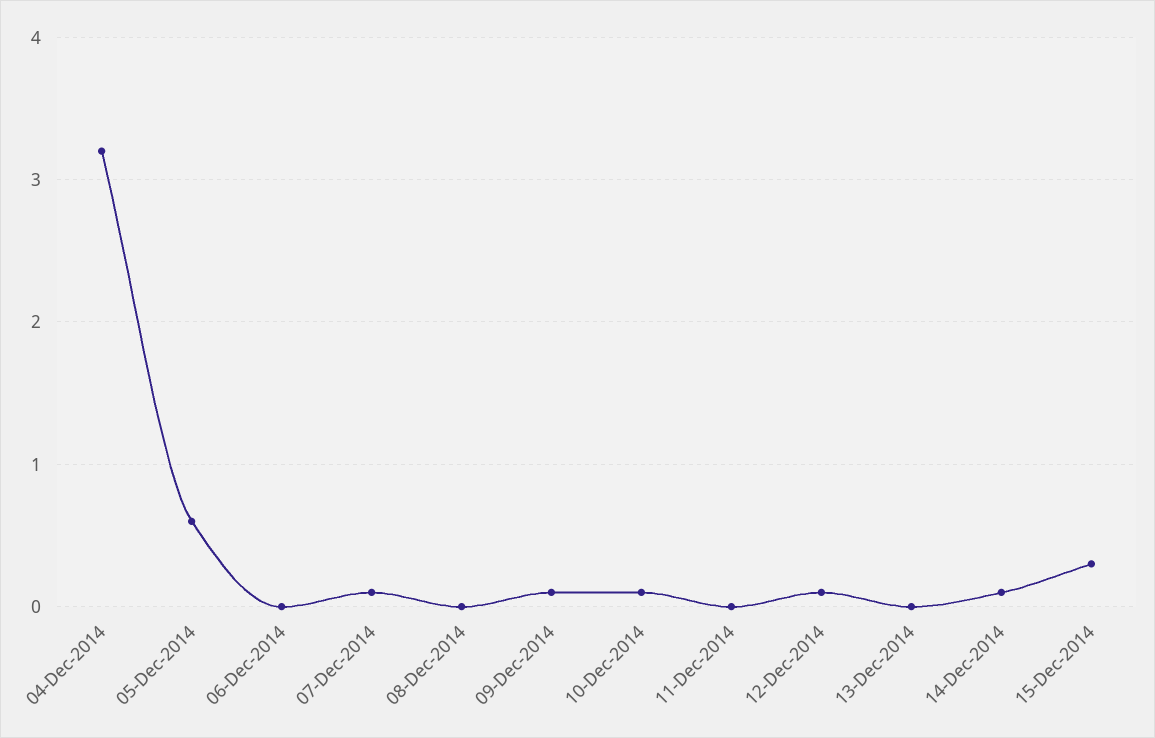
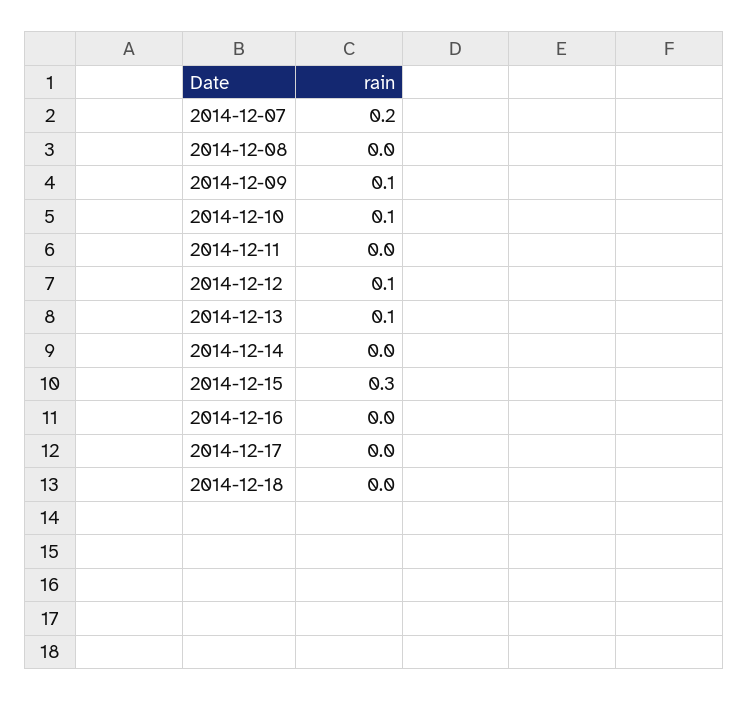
04-Dec-2014: 3.2 -> none
05-Dec-2014: 0.6 -> none
06-Dec-2014: 0 -> none
07-Dec-2014: 0.1 -> 0.2
13-Dec-2014: 0 -> 0.1
14-Dec-2014: 0.1 -> 0
2014-12-16: none -> 0
2014-12-17: none -> 0
2014-12-18: none -> 0

